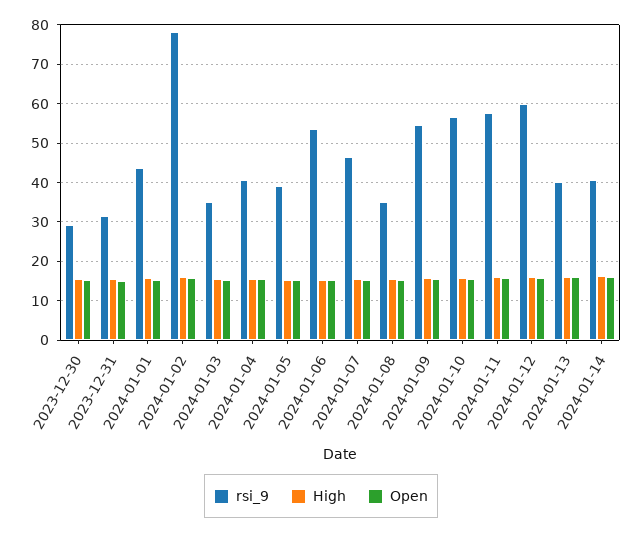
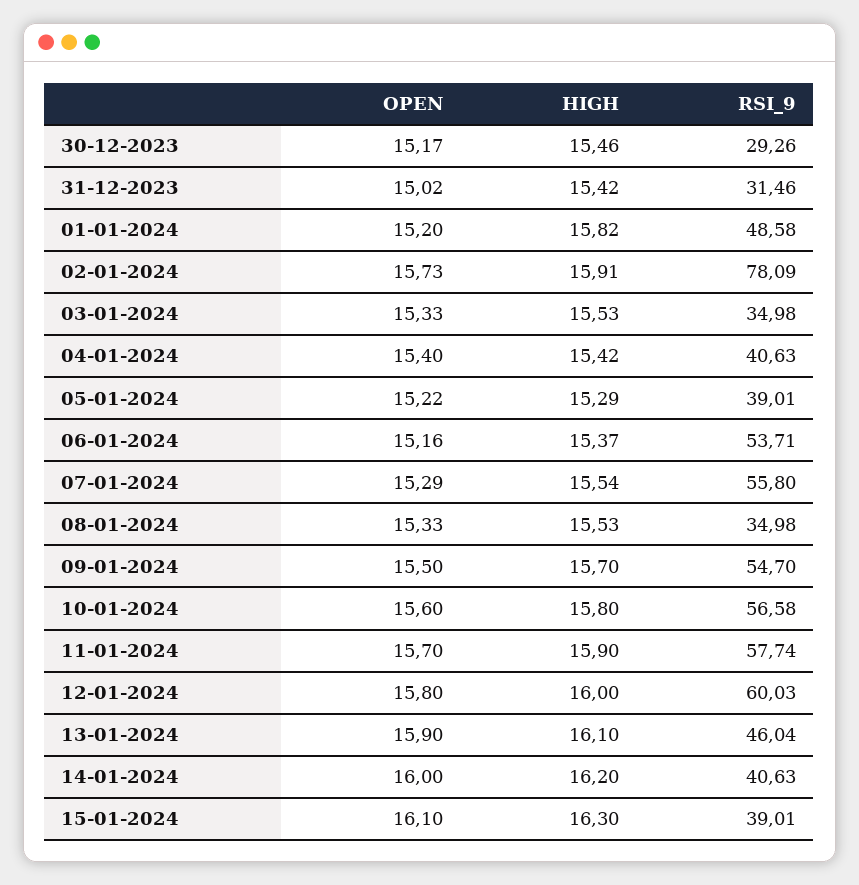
rsi_9, 2024-01-01: 44 -> 48.58
rsi_9, 2024-01-07: 46 -> 55.8
rsi_9, 2024-01-13: 40 -> 46.04
Open, 15-01-2024: none -> 16.1
High, 15-01-2024: none -> 16.3
rsi_9, 15-01-2024: none -> 39.01

